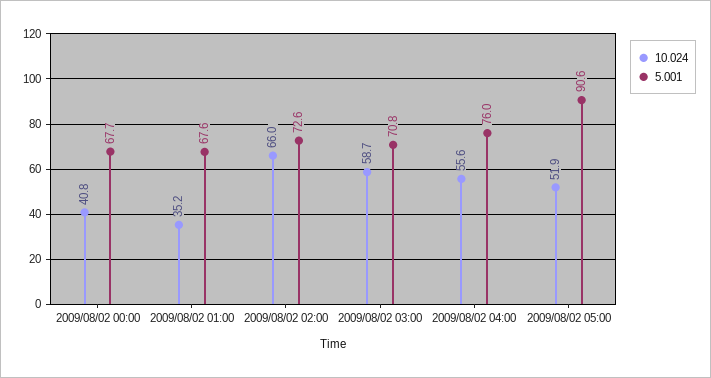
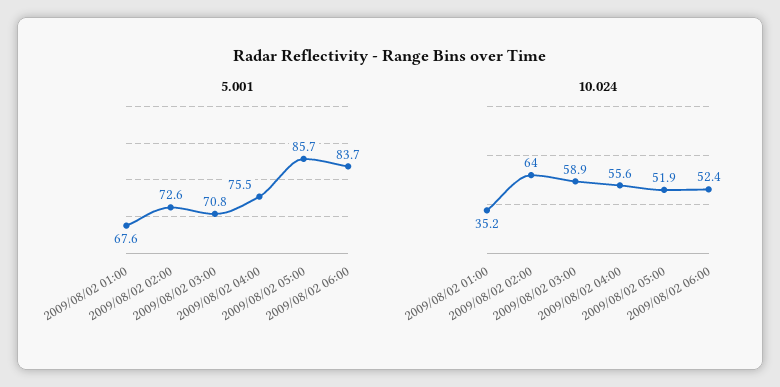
10.024, 2009/08/02 00:00: 40.8 -> none
5.001, 2009/08/02 00:00: 67.7 -> none
10.024, 2009/08/02 02:00: 66 -> 64
10.024, 2009/08/02 03:00: 58.7 -> 58.9
5.001, 2009/08/02 04:00: 76 -> 75.5
5.001, 2009/08/02 05:00: 90.6 -> 85.7
5.001, 2009/08/02 06:00: none -> 83.7
10.024, 2009/08/02 06:00: none -> 52.4

